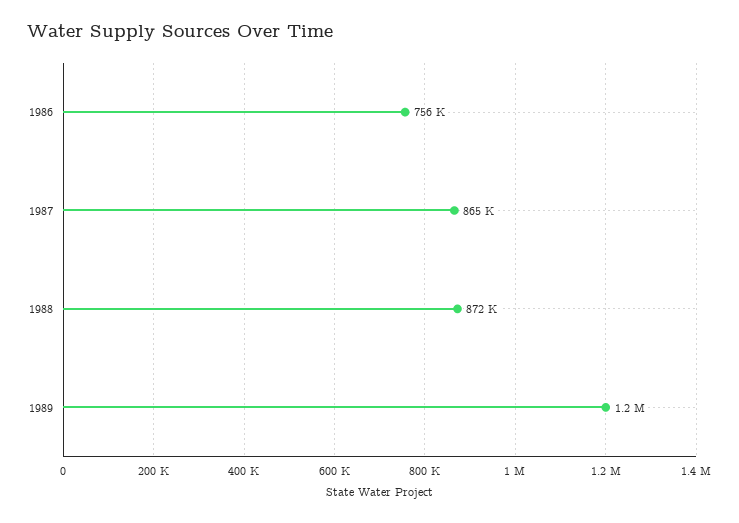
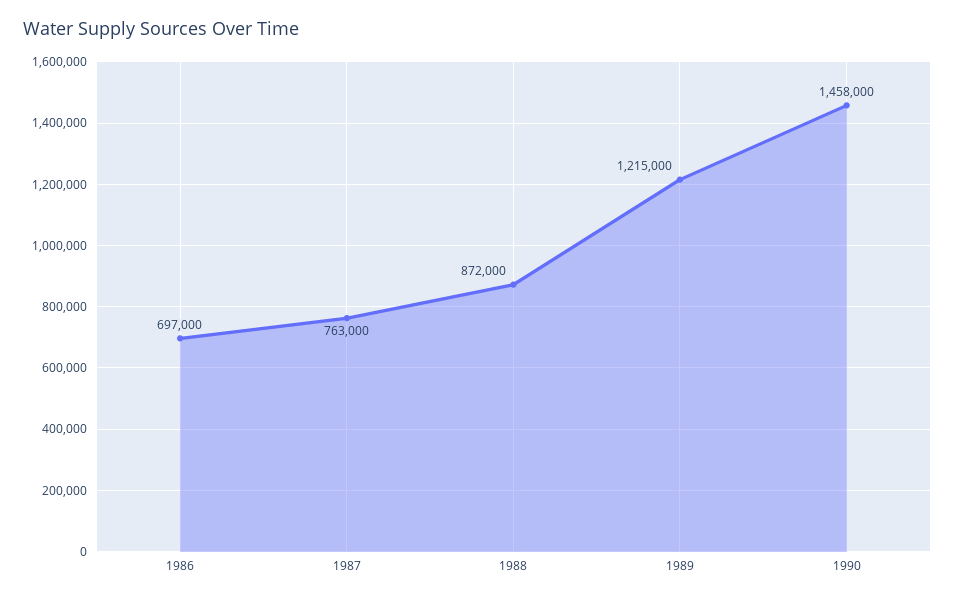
1986: 756000 -> 697000
1987: 865000 -> 763000
1990: none -> 1458000

